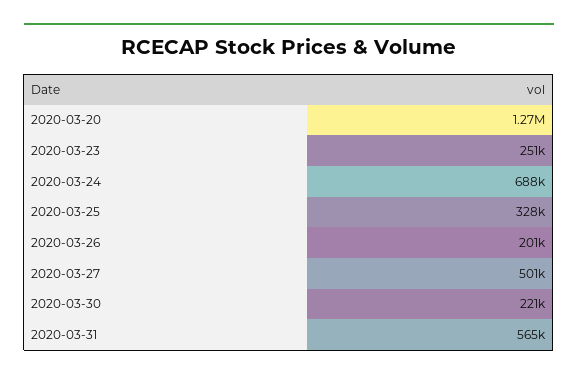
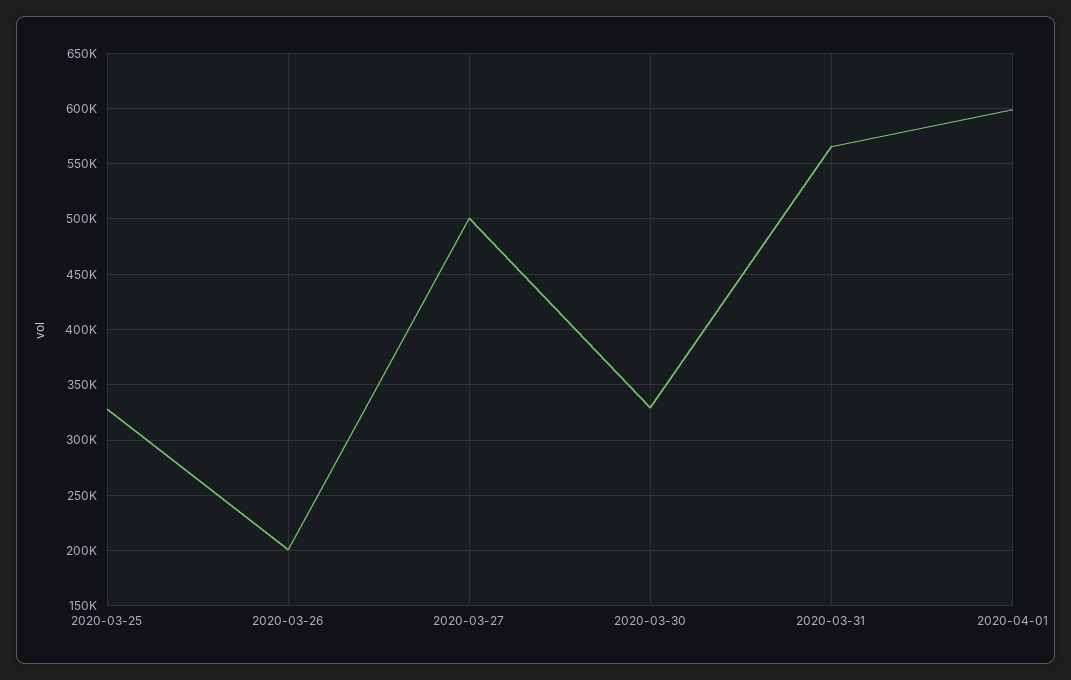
2020-03-20: 1270000 -> none
2020-03-23: 251000 -> none
2020-03-24: 688000 -> none
2020-03-30: 221000 -> 330000
2020-04-01: none -> 600000

